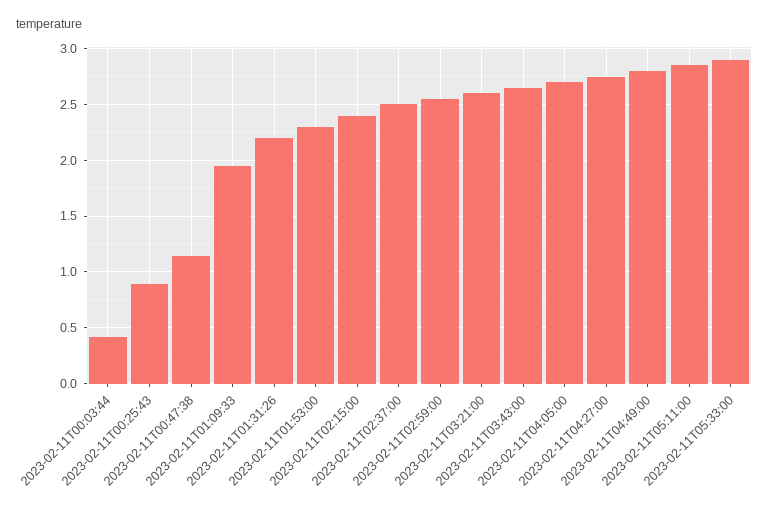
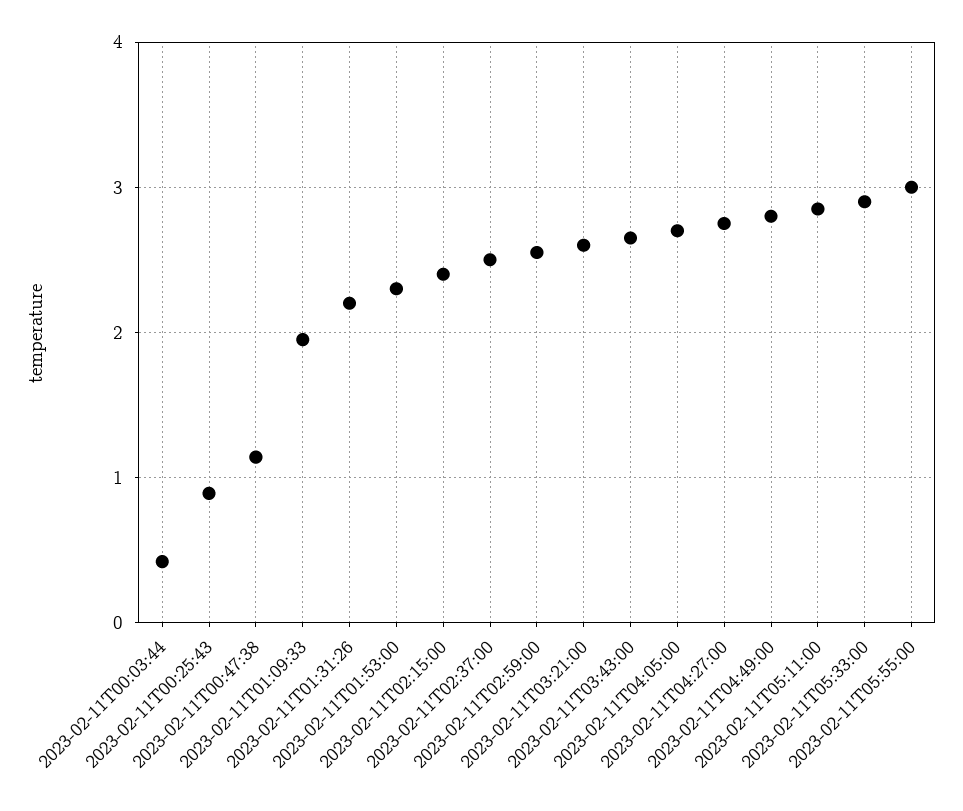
2023-02-11T05:55:00: none -> 3

